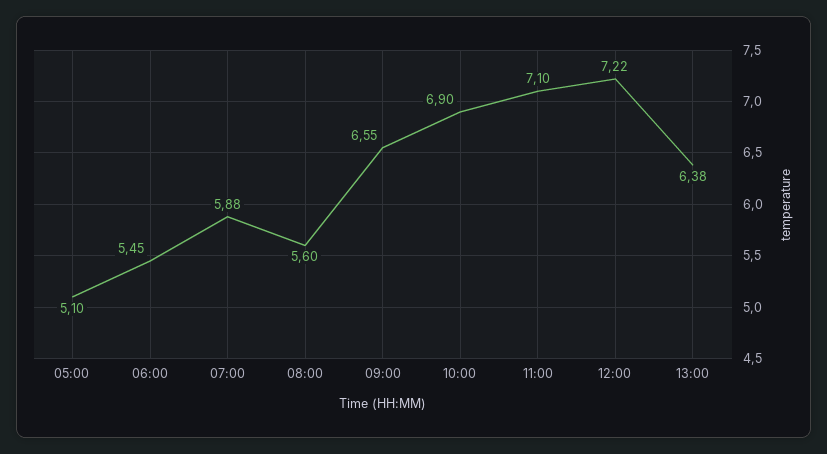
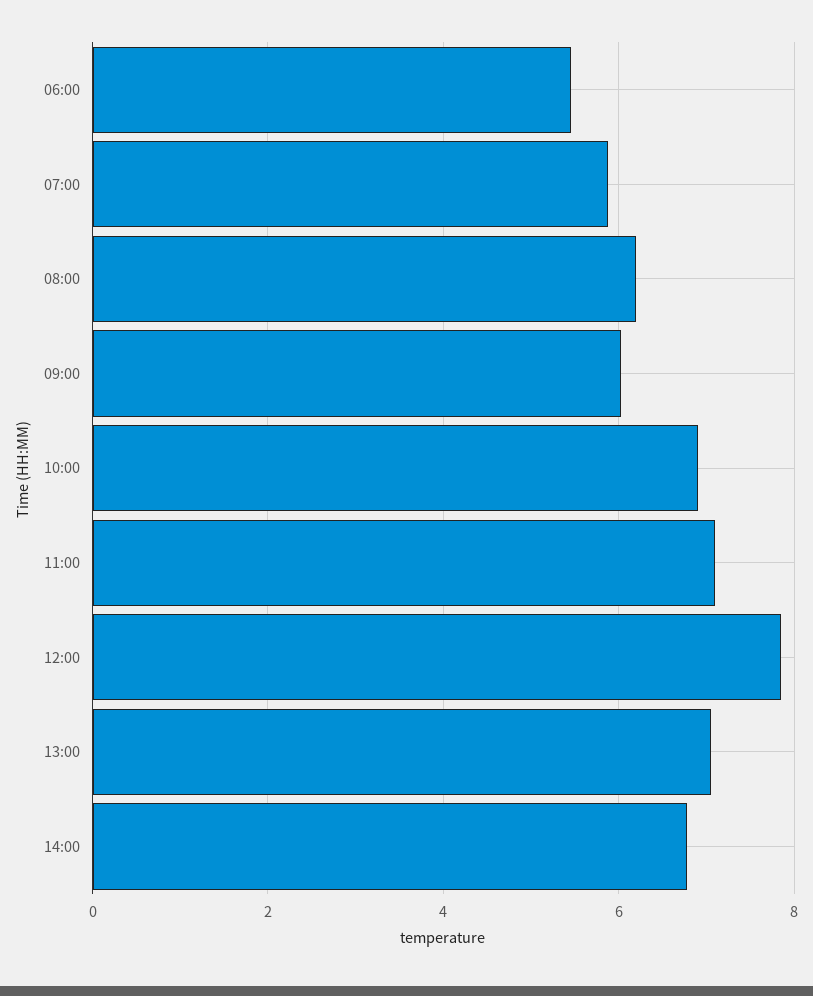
05:00: 5.1 -> none
08:00: 5.6 -> 6.2
09:00: 6.55 -> 6
12:00: 7.22 -> 7.8
13:00: 6.38 -> 7
14:00: none -> 6.8

